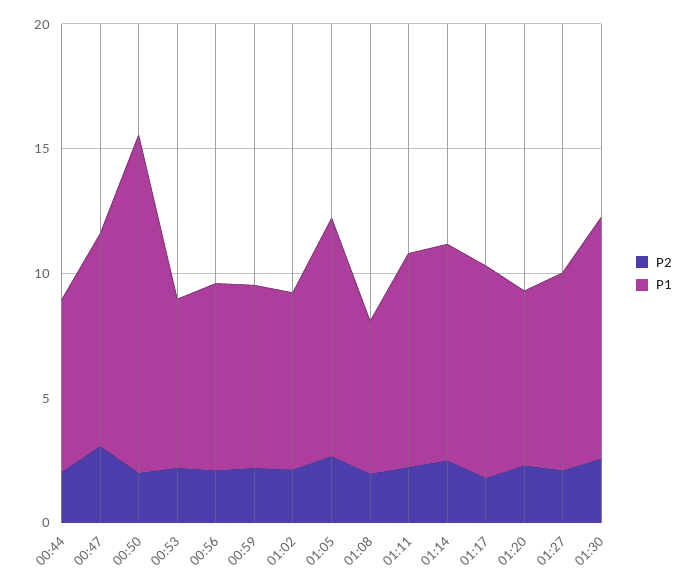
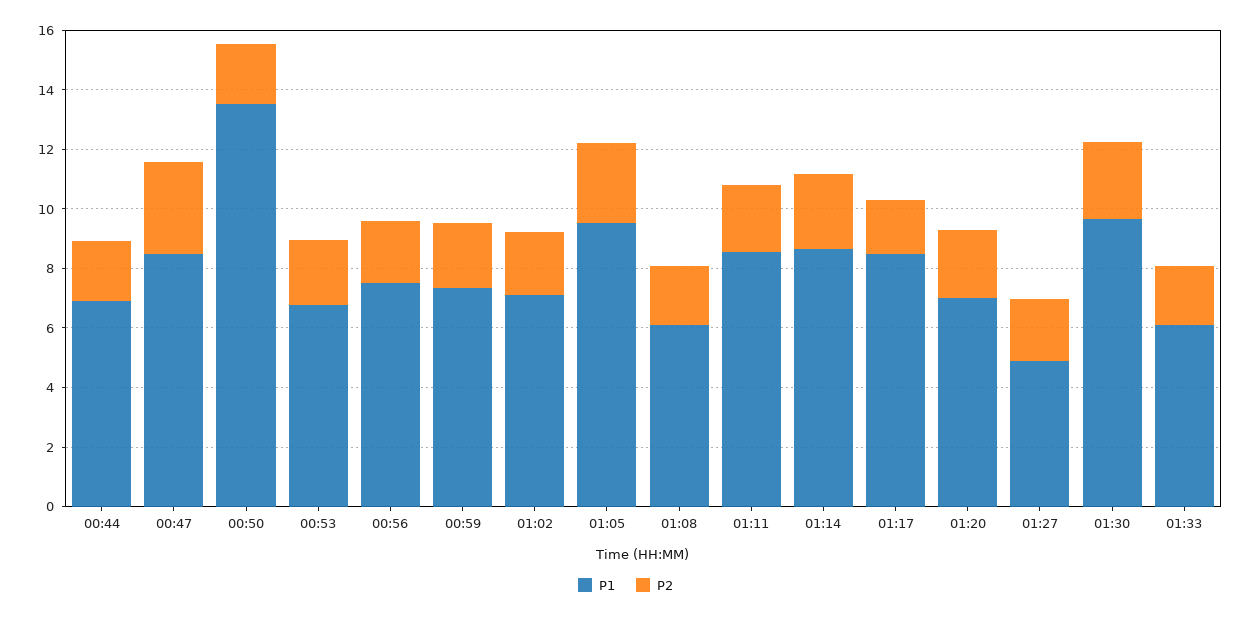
P1, 01:27: 8 -> 5
P1, 01:33: none -> 6
P2, 01:33: none -> 2

